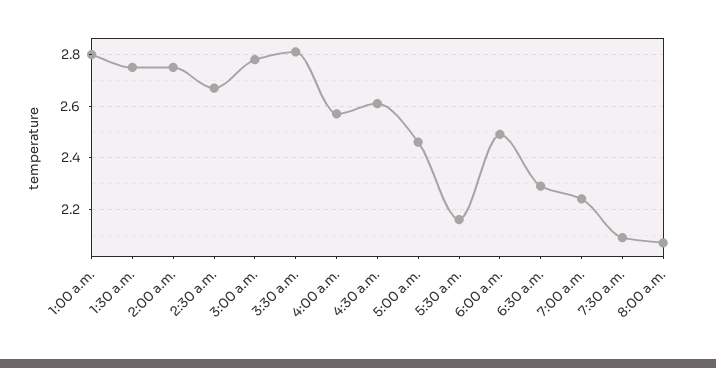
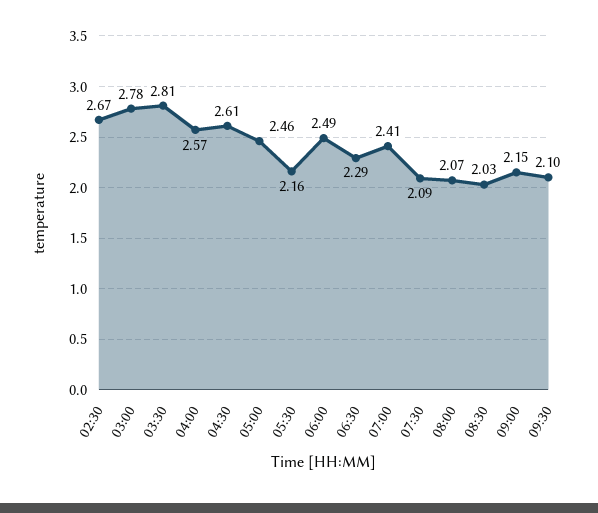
1:00 a.m.: 2.8 -> none
1:30 a.m.: 2.75 -> none
2:00 a.m.: 2.75 -> none
7:00 a.m.: 2.25 -> 2.41
08:30: none -> 2.03
09:00: none -> 2.15
09:30: none -> 2.1

